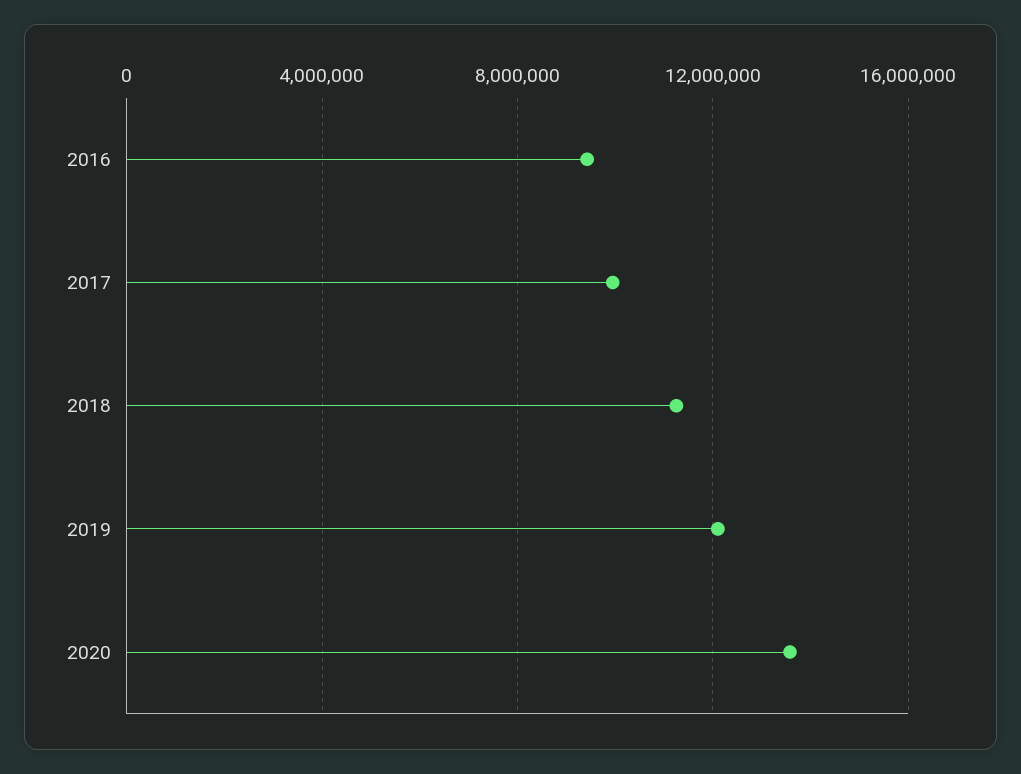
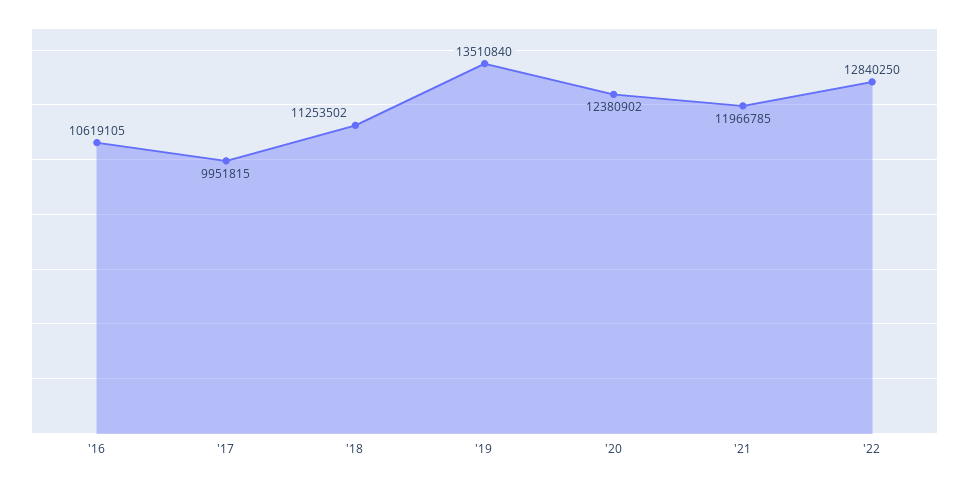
2016: 9500000 -> 10619105
2019: 12000000 -> 13510840
2020: 13500000 -> 12380902
'21: none -> 11966785
'22: none -> 12840250

